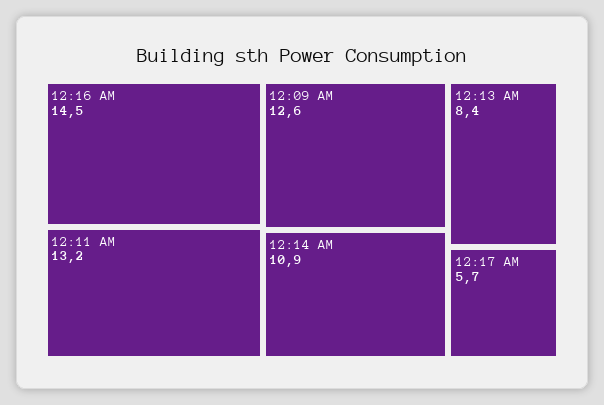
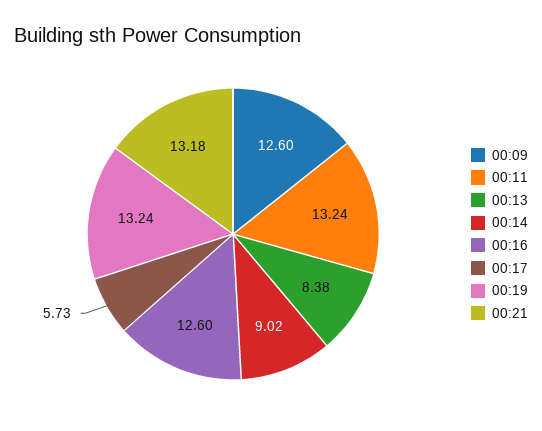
12:16 AM: 14.5 -> 12.6
12:14 AM: 10.9 -> 9.02
00:19: none -> 13.24
00:21: none -> 13.18

